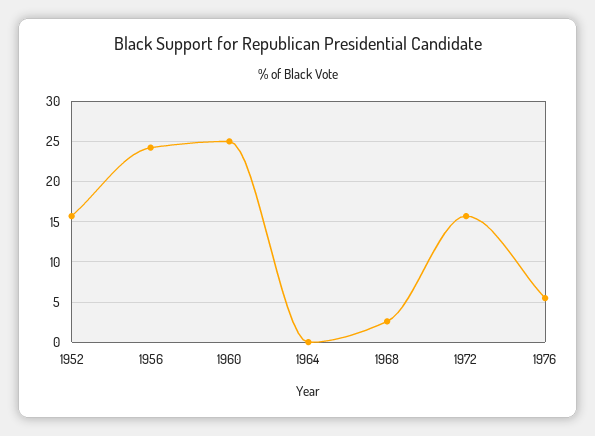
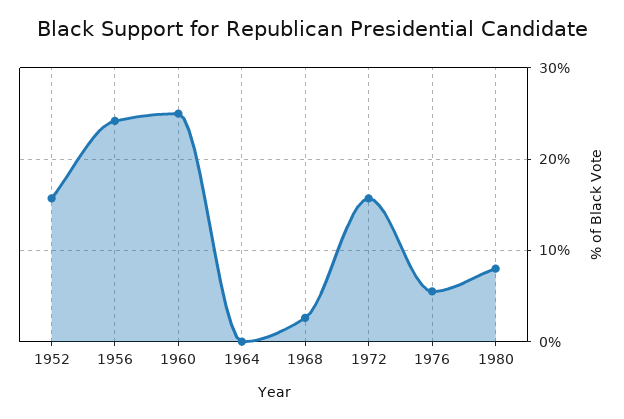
1980: none -> 8

